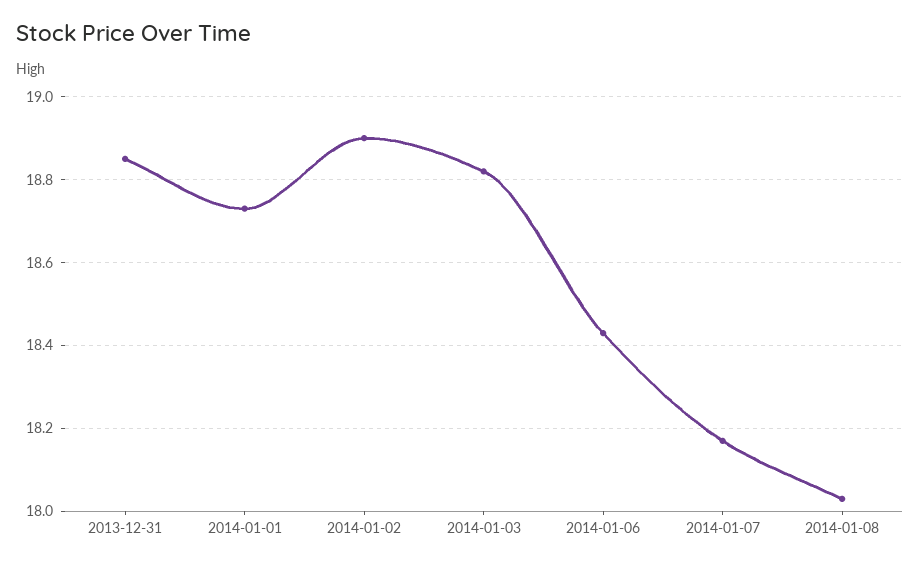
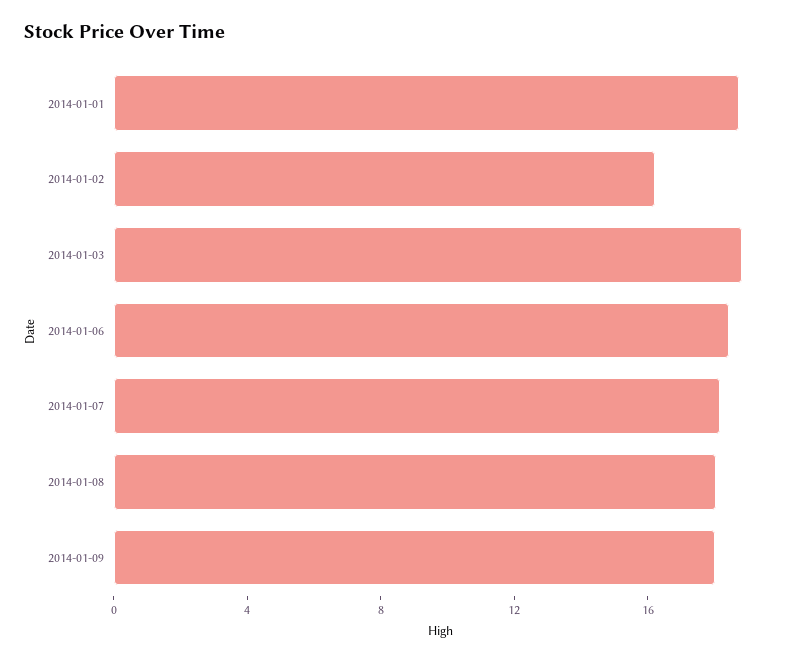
2013-12-31: 18.85 -> none
2014-01-02: 18.9 -> 16
2014-01-09: none -> 18

